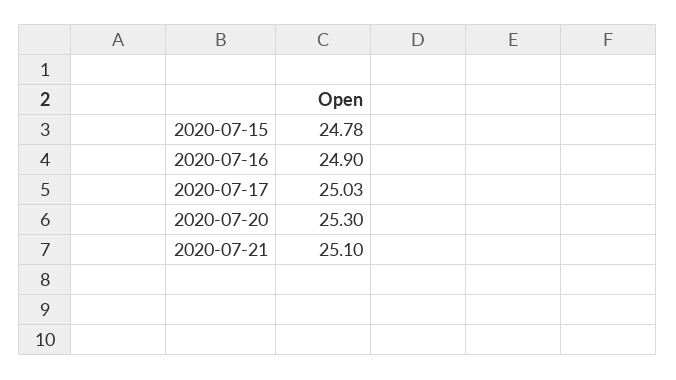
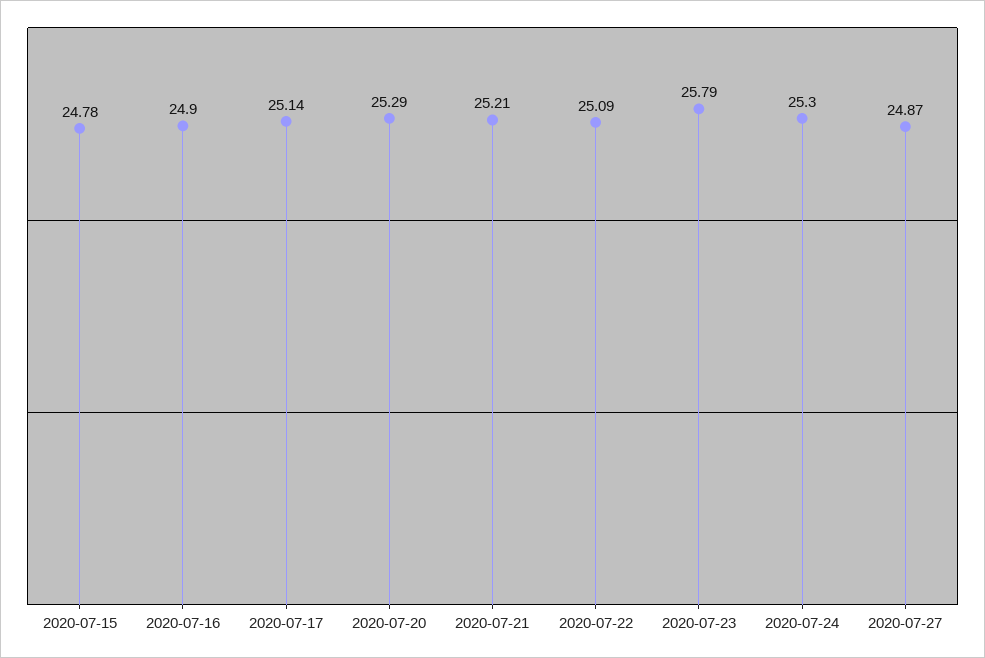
2020-07-17: 25.03 -> 25.14
2020-07-20: 25.3 -> 25.29
2020-07-21: 25.1 -> 25.21
2020-07-22: none -> 25.09
2020-07-23: none -> 25.79
2020-07-24: none -> 25.3
2020-07-27: none -> 24.87

